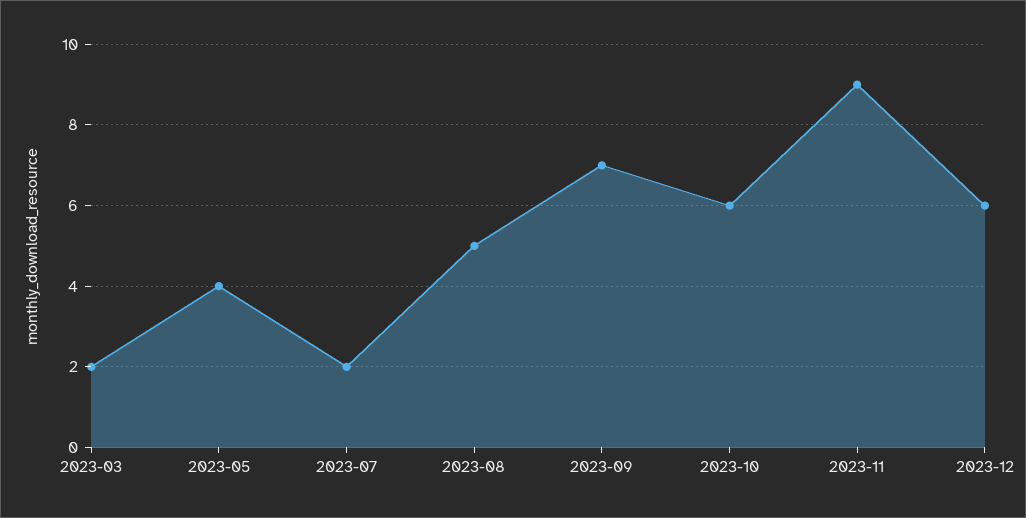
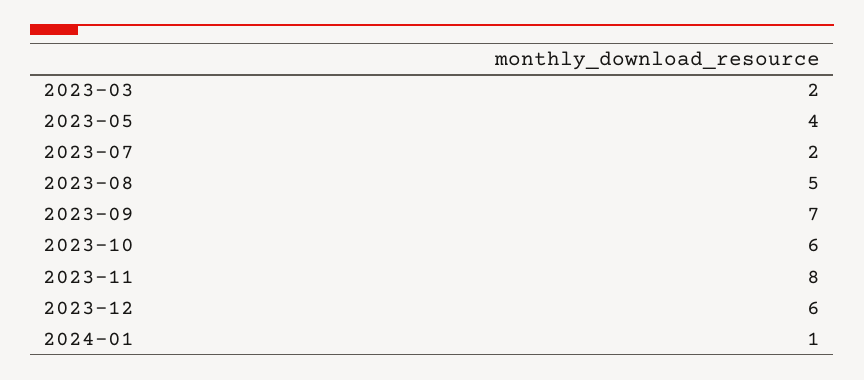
2023-11: 9 -> 8
2024-01: none -> 1

